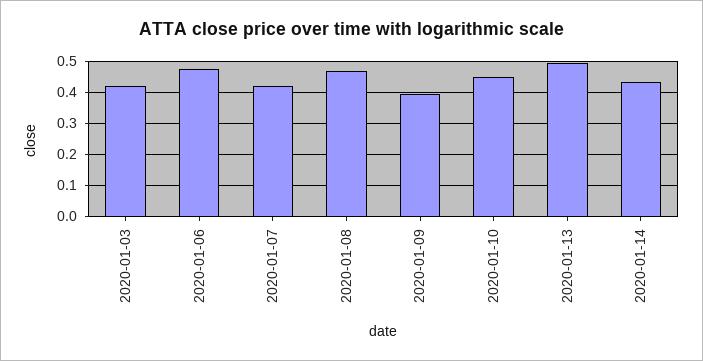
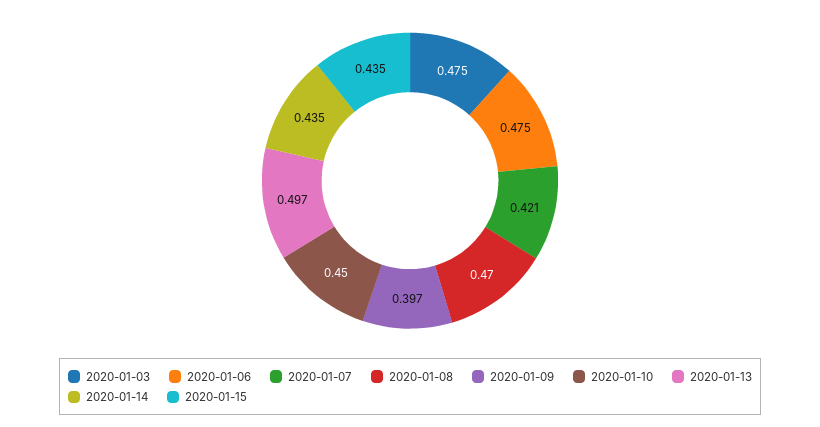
2020-01-03: 0.42 -> 0.475
2020-01-15: none -> 0.435

